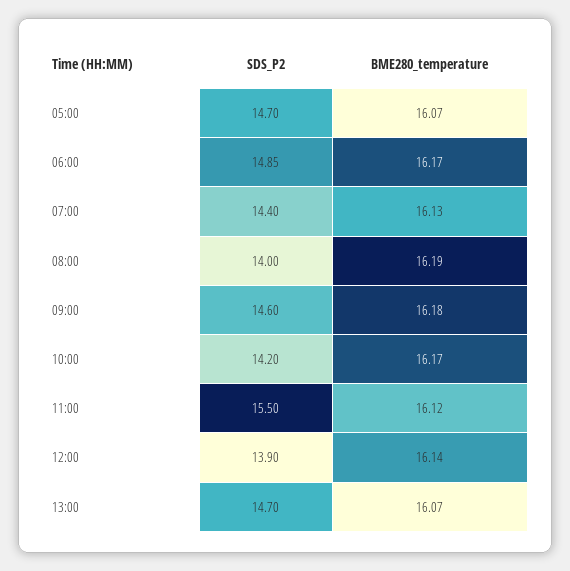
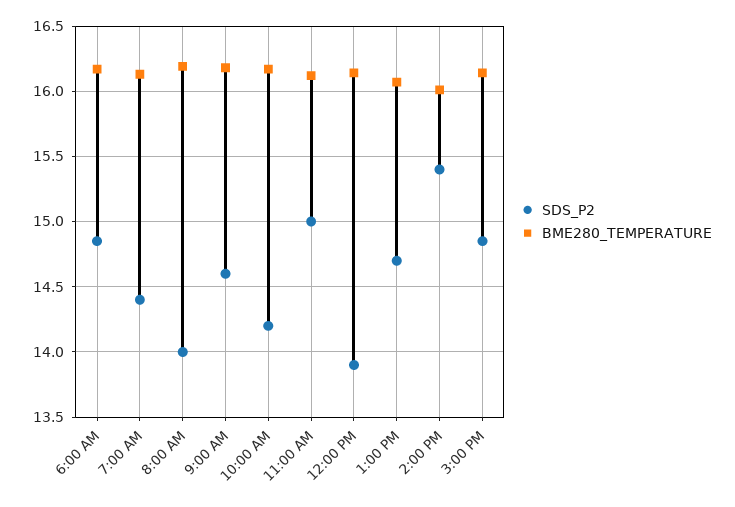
SDS_P2, 05:00: 14.7 -> none
BME280_temperature, 05:00: 16.07 -> none
SDS_P2, 11:00: 15.5 -> 15
SDS_P2, 2:00 PM: none -> 15.4
BME280_temperature, 2:00 PM: none -> 16
SDS_P2, 3:00 PM: none -> 14.85
BME280_temperature, 3:00 PM: none -> 16.15

